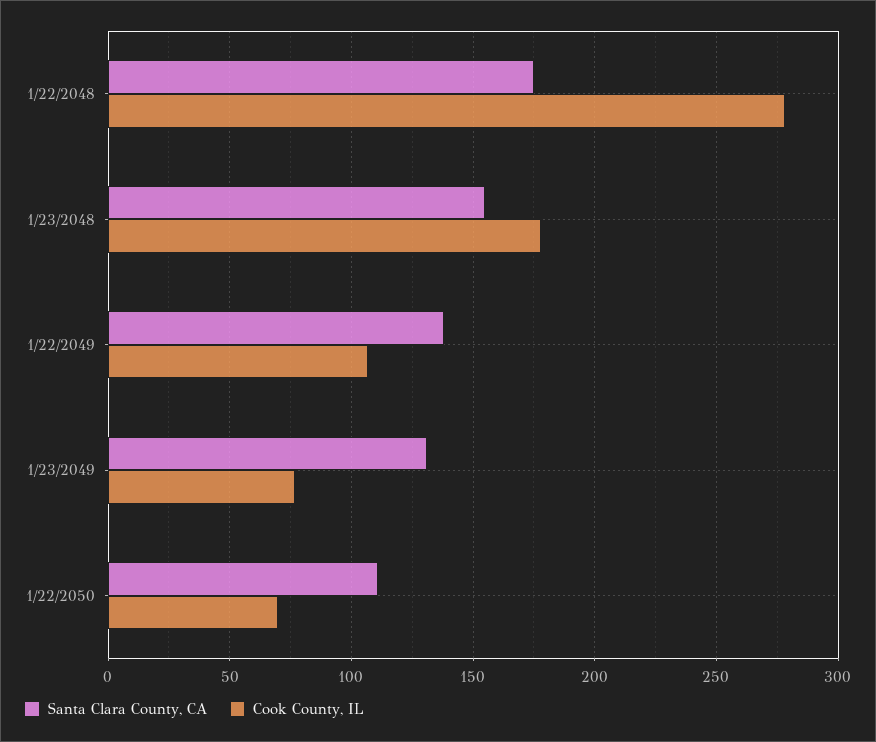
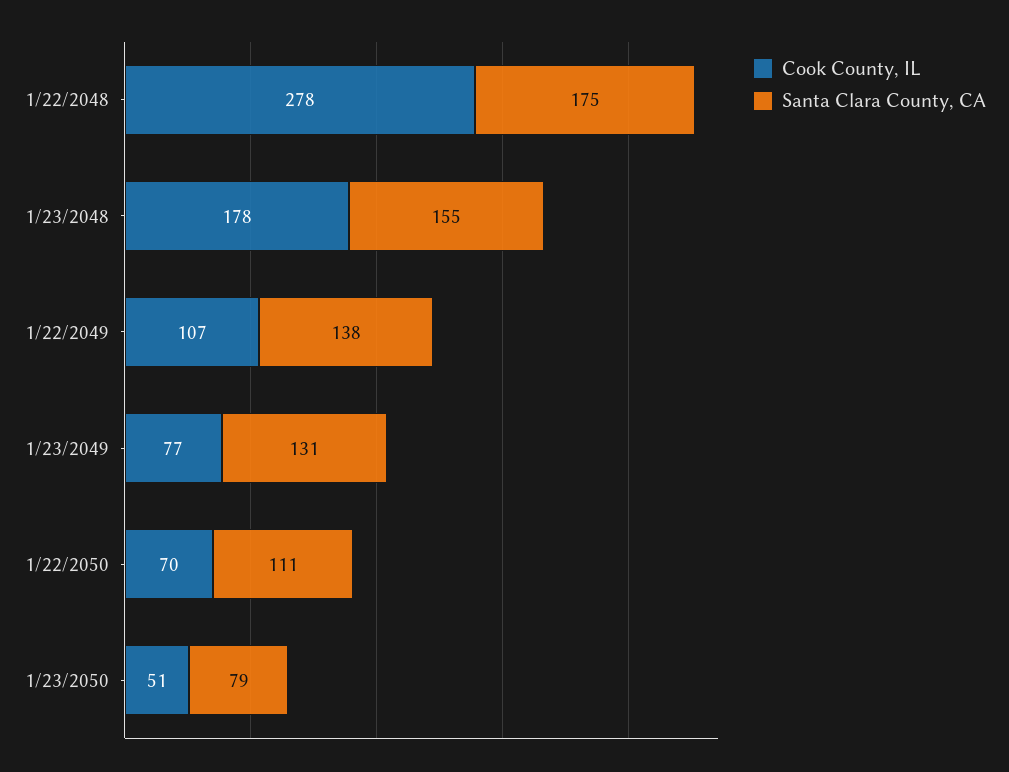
Cook County, IL, 1/23/2050: none -> 51
Santa Clara County, CA, 1/23/2050: none -> 79

